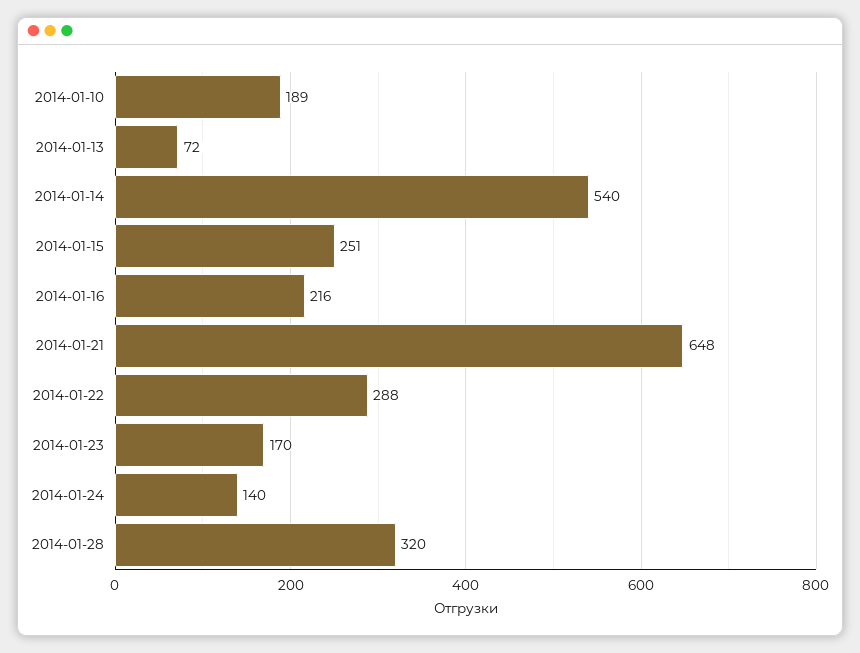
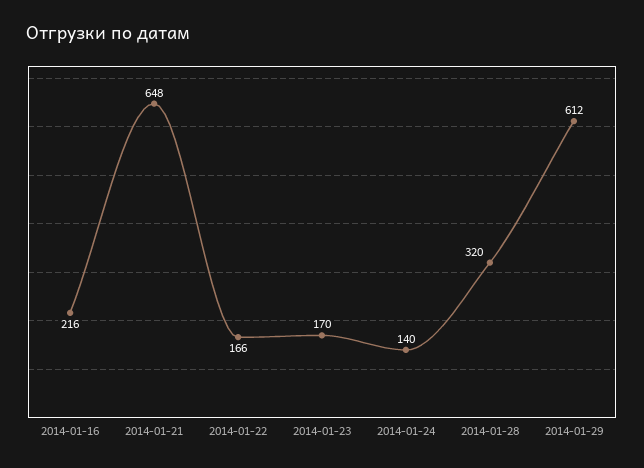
2014-01-10: 189 -> none
2014-01-13: 72 -> none
2014-01-14: 540 -> none
2014-01-15: 251 -> none
2014-01-22: 288 -> 166
2014-01-29: none -> 612

